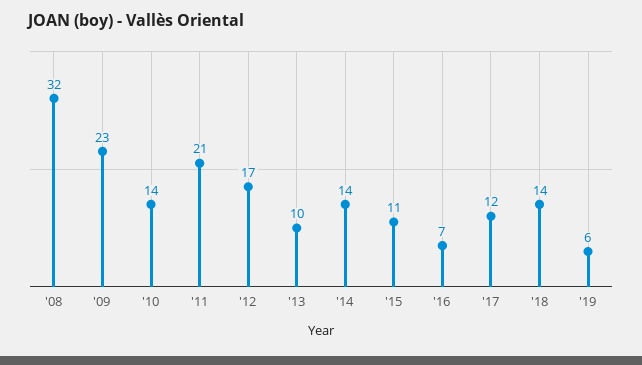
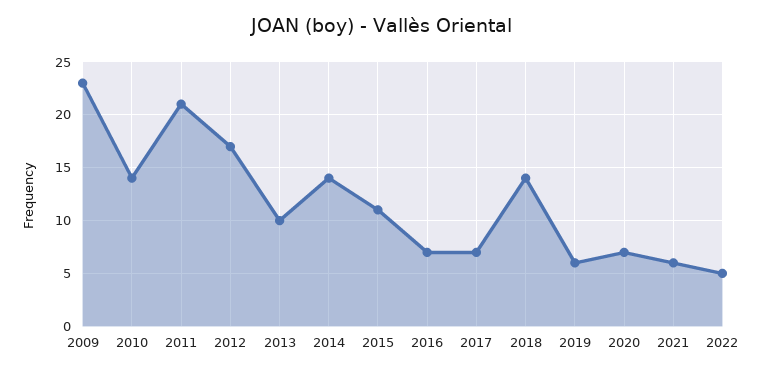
'08: 32 -> none
'17: 12 -> 7
2020: none -> 7
2021: none -> 6
2022: none -> 5

